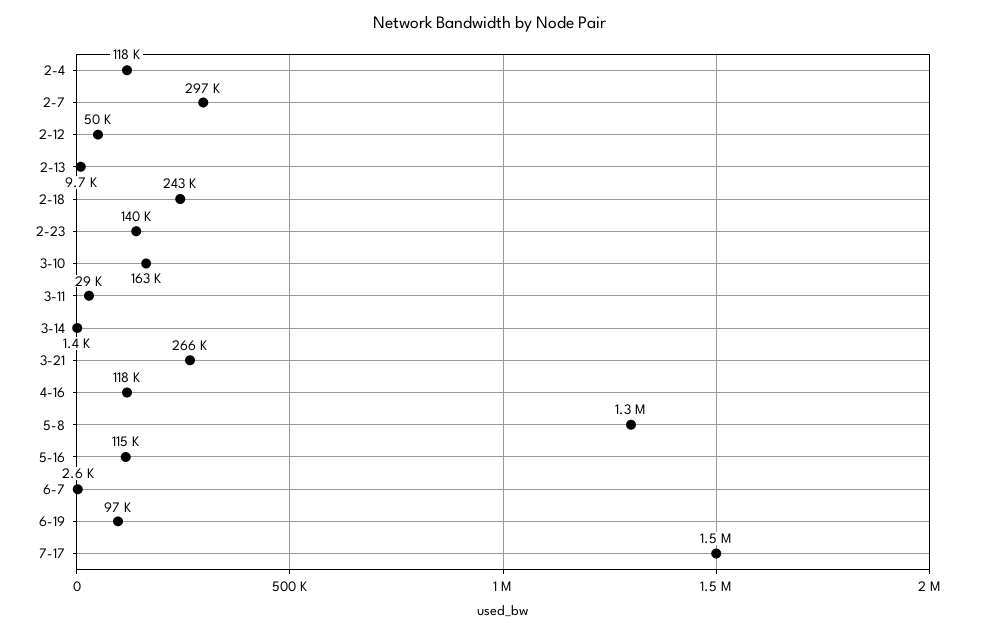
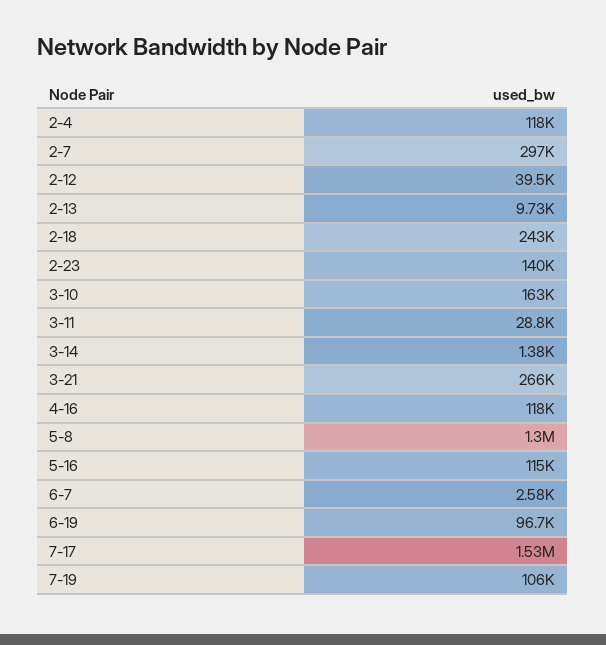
2-12: 50000 -> 39500
7-19: none -> 106000

